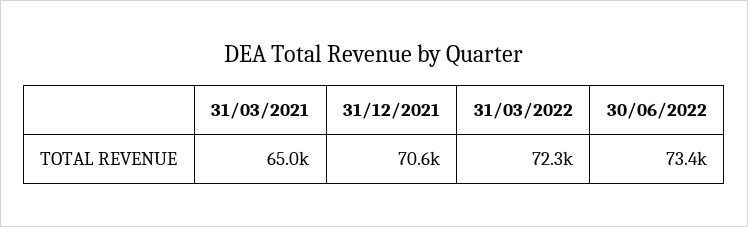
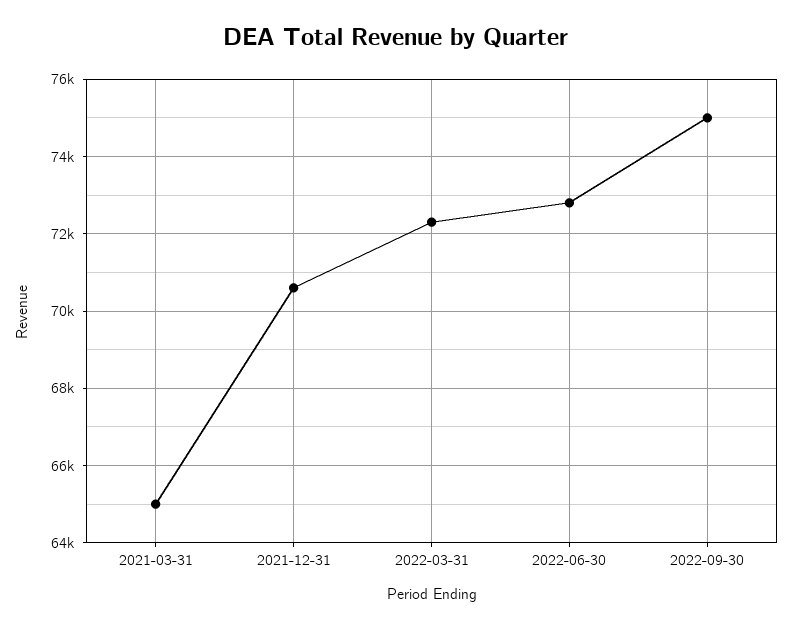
30/06/2022: 73400 -> 72800
2022-09-30: none -> 75000

